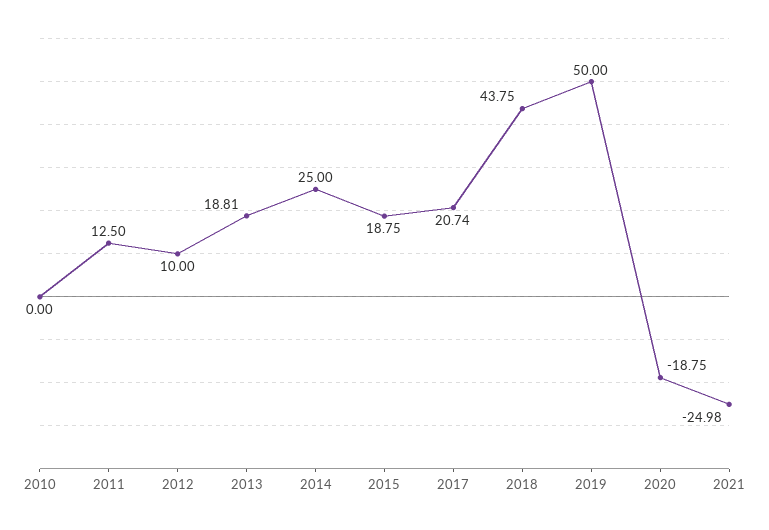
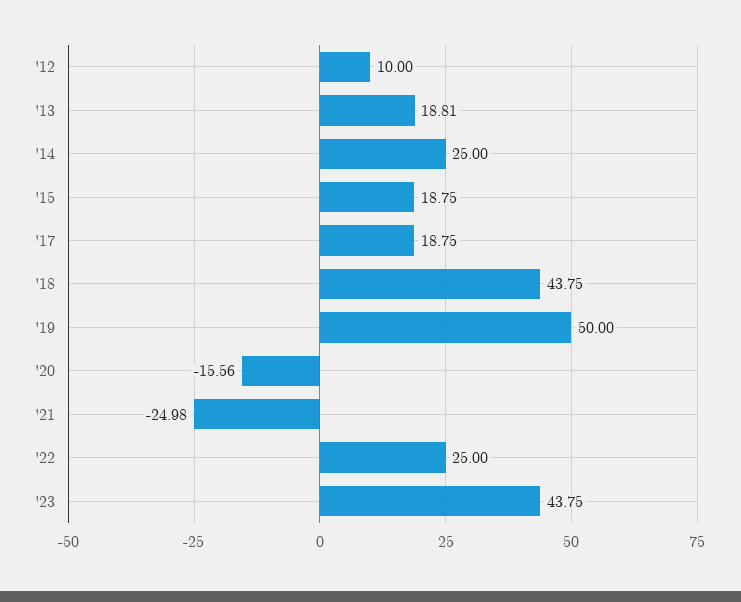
2010: 0 -> none
2011: 12.5 -> none
2017: 20.74 -> 18.75
2020: -18.75 -> -15.56
'22: none -> 25
'23: none -> 43.75

